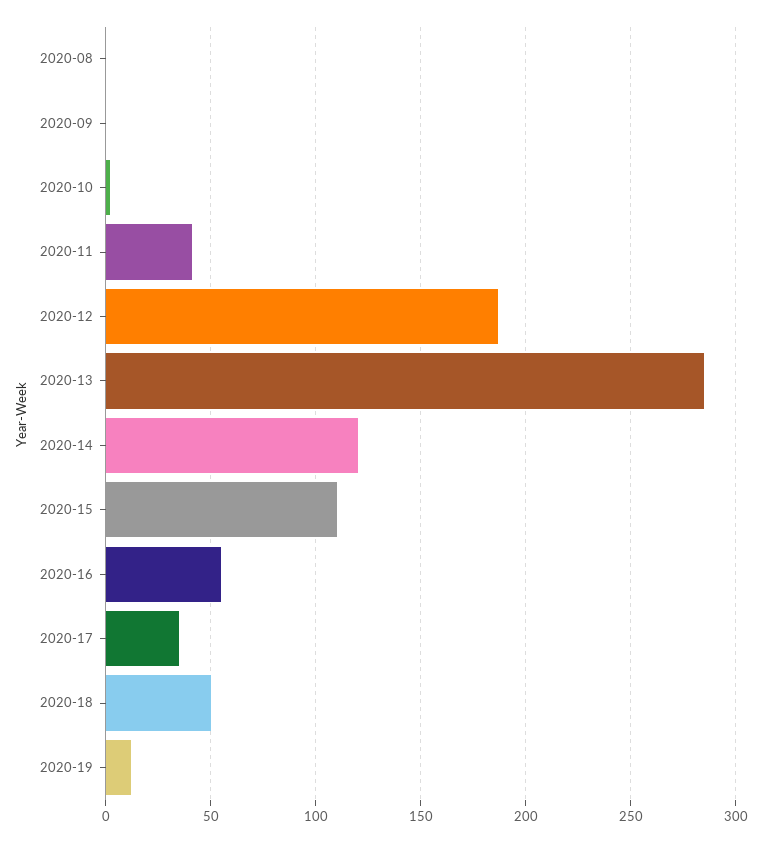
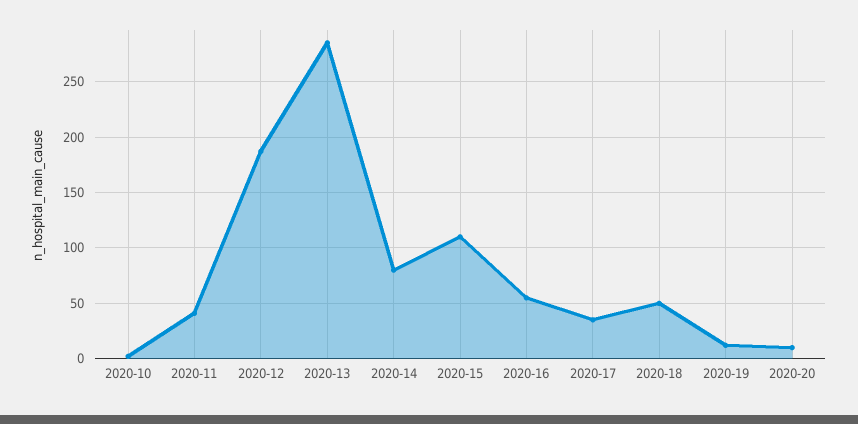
2020-08: 0 -> none
2020-09: 0 -> none
2020-14: 120 -> 80
2020-20: none -> 10

